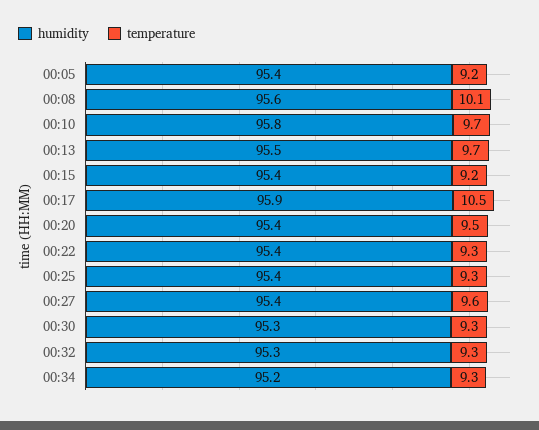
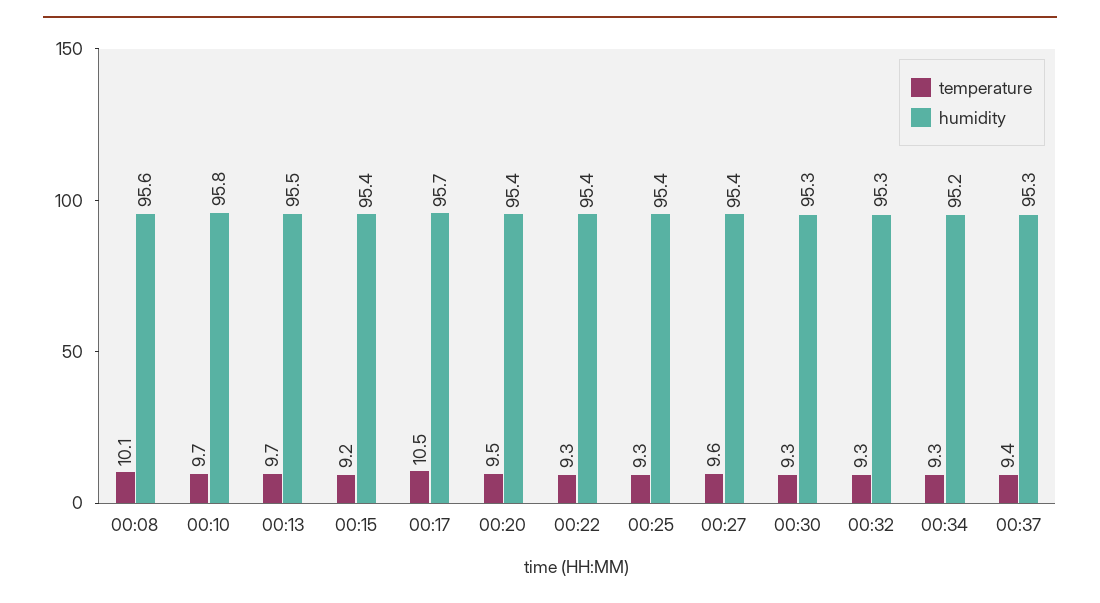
humidity, 00:05: 95.4 -> none
temperature, 00:05: 9.2 -> none
humidity, 00:17: 95.9 -> 95.7
temperature, 00:37: none -> 9.4
humidity, 00:37: none -> 95.3

